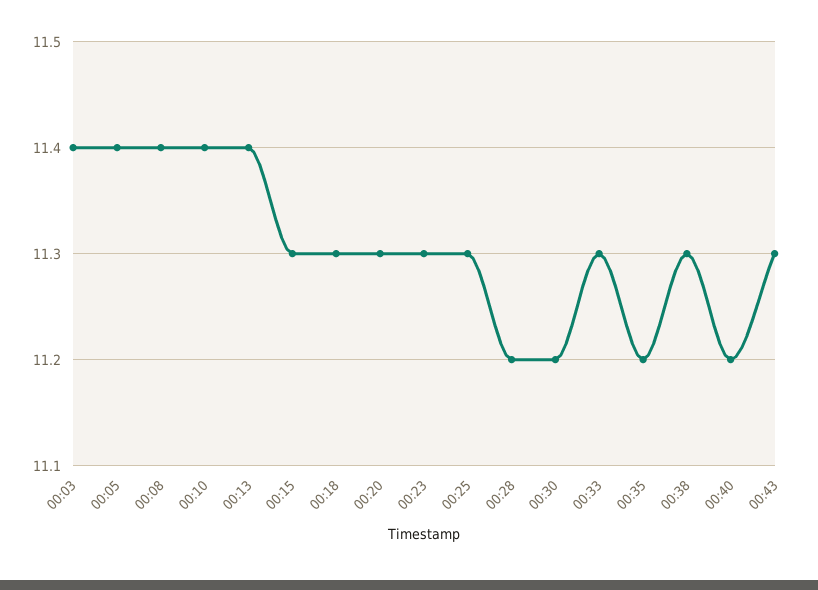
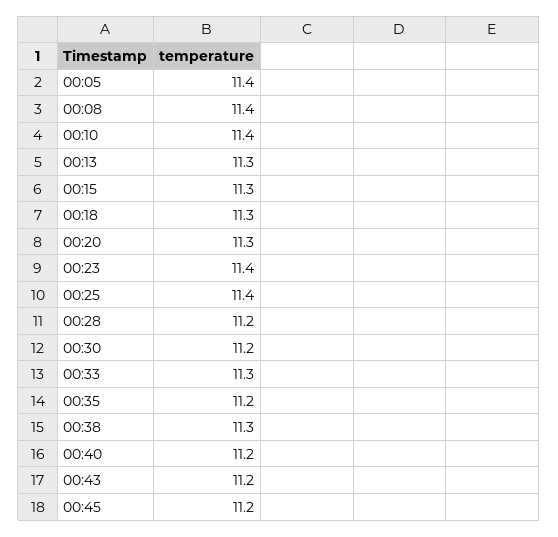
00:03: 11.4 -> none
00:13: 11.4 -> 11.3
00:23: 11.3 -> 11.4
00:25: 11.3 -> 11.4
00:43: 11.3 -> 11.2
00:45: none -> 11.2

